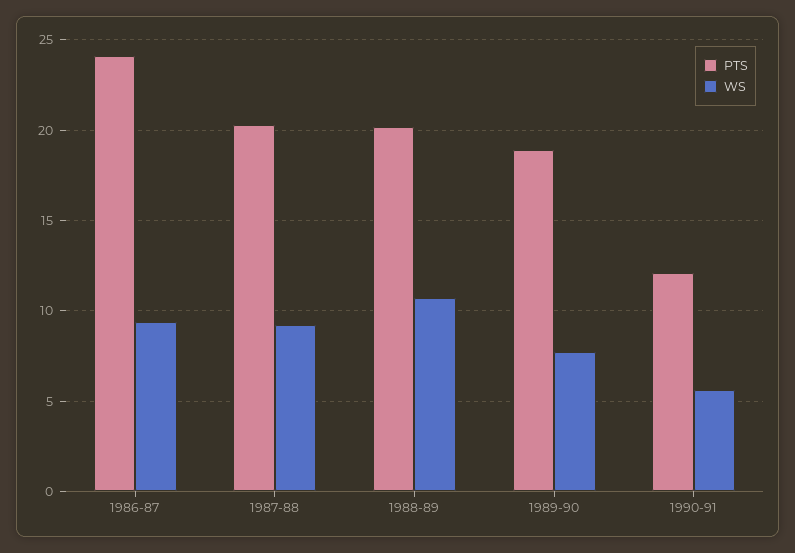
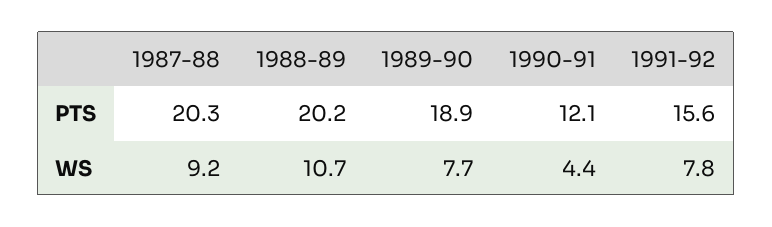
PTS, 1986-87: 24 -> none
WS, 1986-87: 9.5 -> none
WS, 1990-91: 5.5 -> 4.4
PTS, 1991-92: none -> 15.6
WS, 1991-92: none -> 7.8

